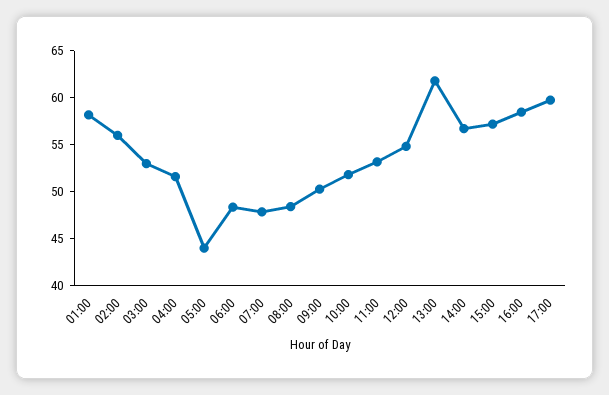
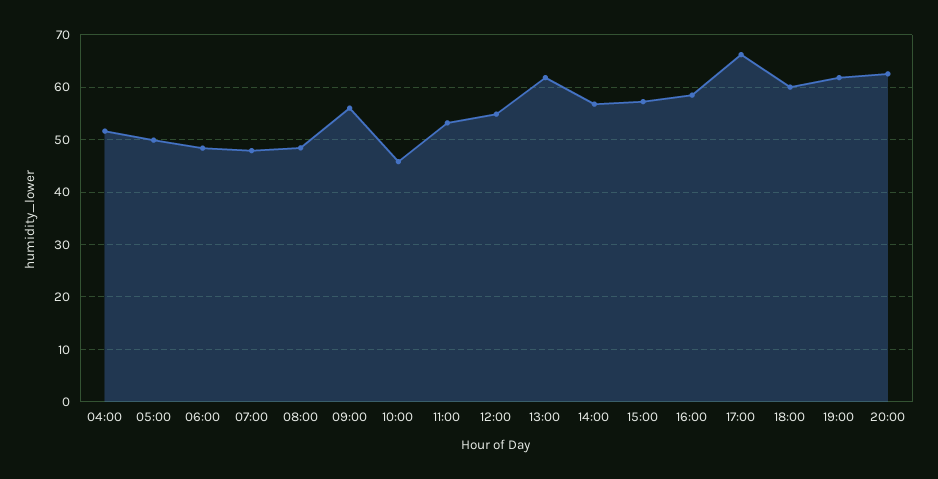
01:00: 58 -> none
02:00: 56 -> none
03:00: 53 -> none
05:00: 44 -> 50
09:00: 50 -> 56
10:00: 52 -> 46
17:00: 60 -> 66
18:00: none -> 60
19:00: none -> 62
20:00: none -> 62

